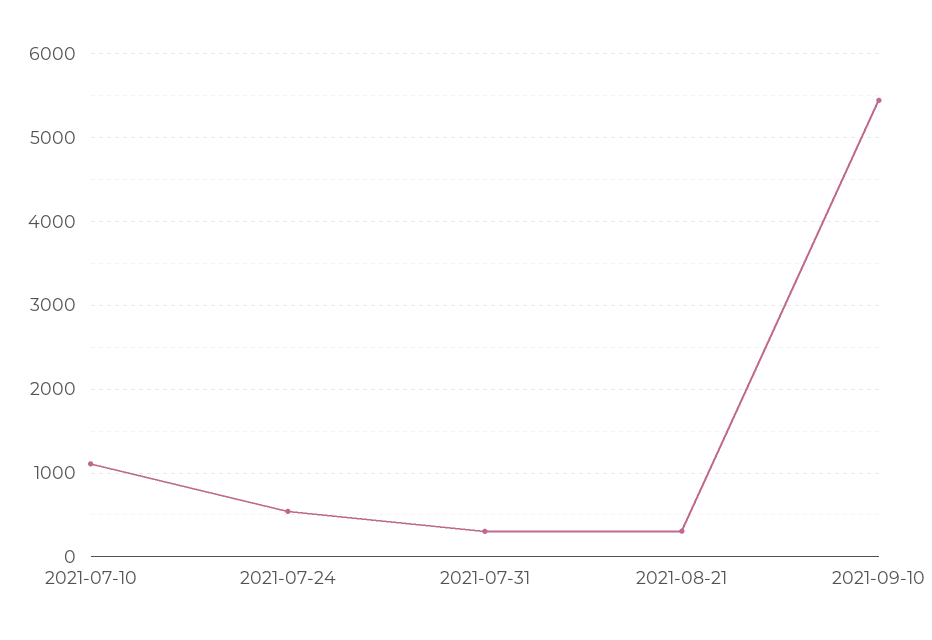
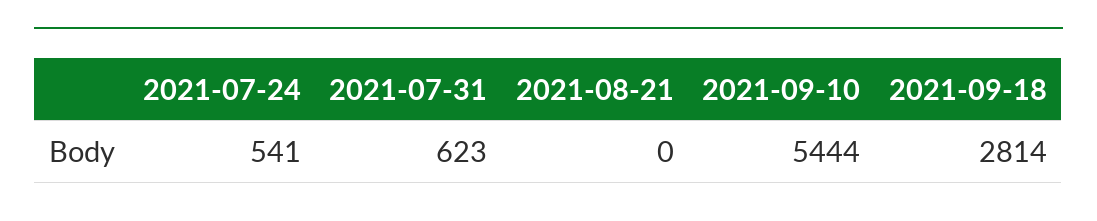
2021-07-10: 1100 -> none
2021-07-31: 300 -> 623
2021-08-21: 300 -> 0
2021-09-18: none -> 2814

